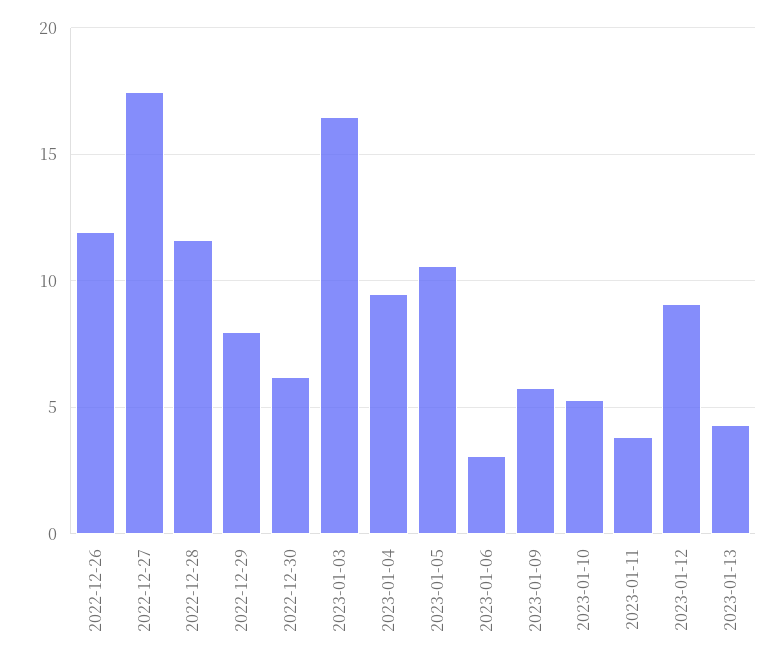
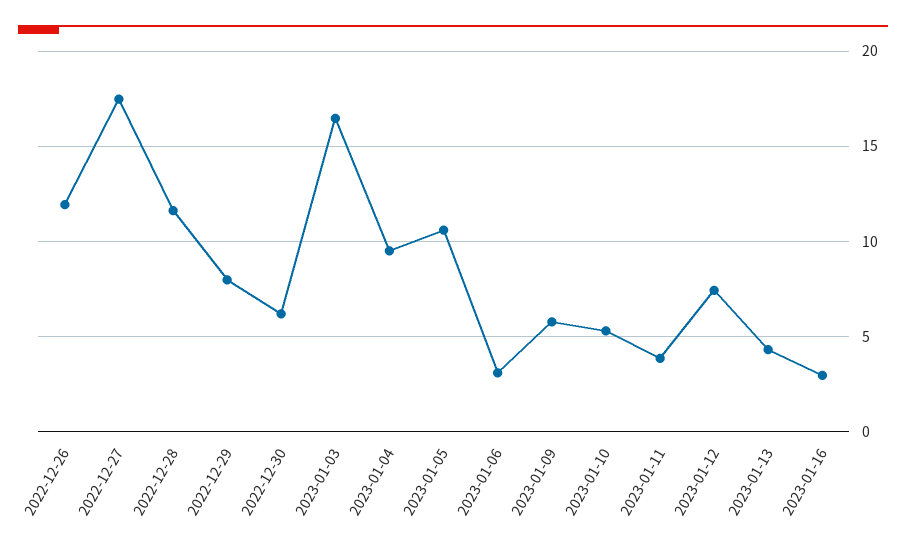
2023-01-12: 9 -> 7.5
2023-01-16: none -> 3

